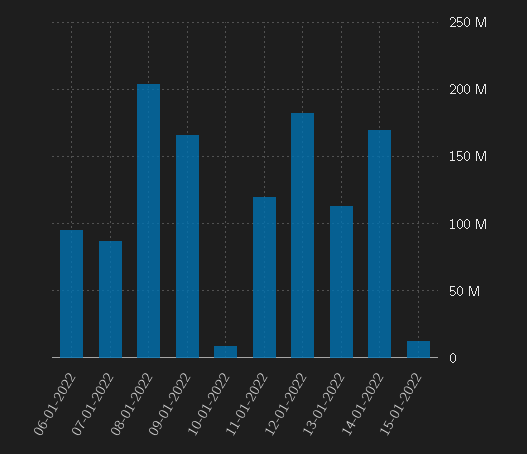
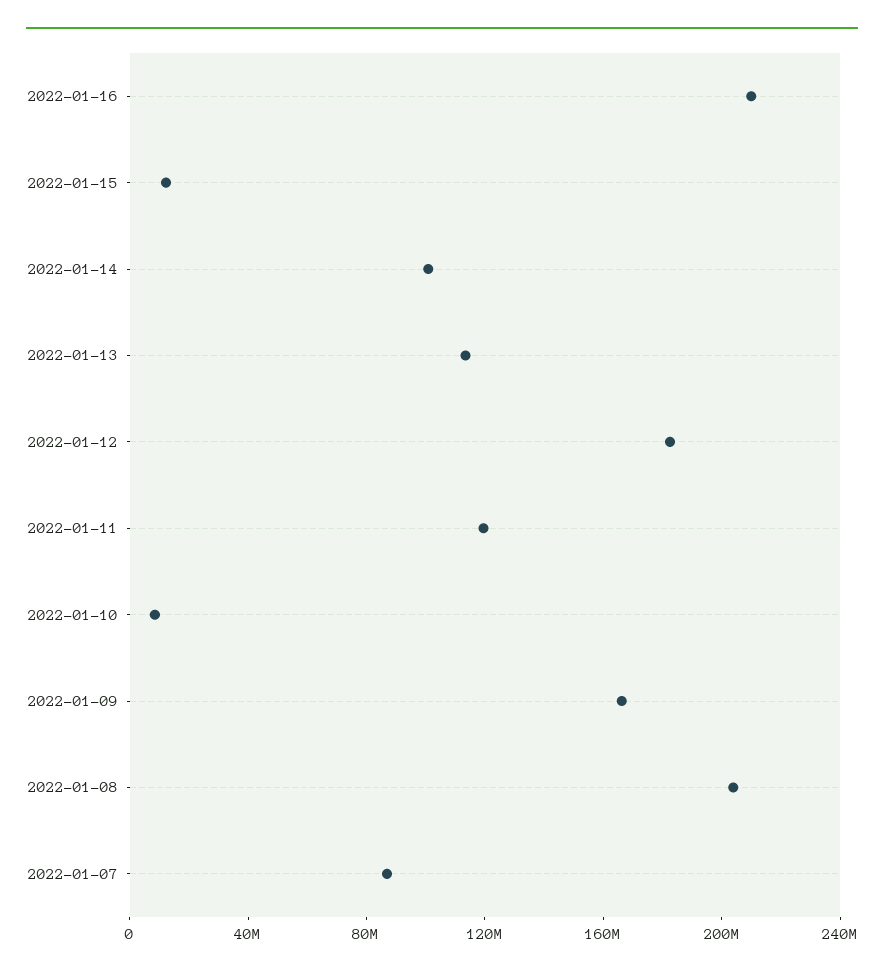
06-01-2022: 95000000 -> none
14-01-2022: 170000000 -> 100000000
2022-01-16: none -> 210000000

